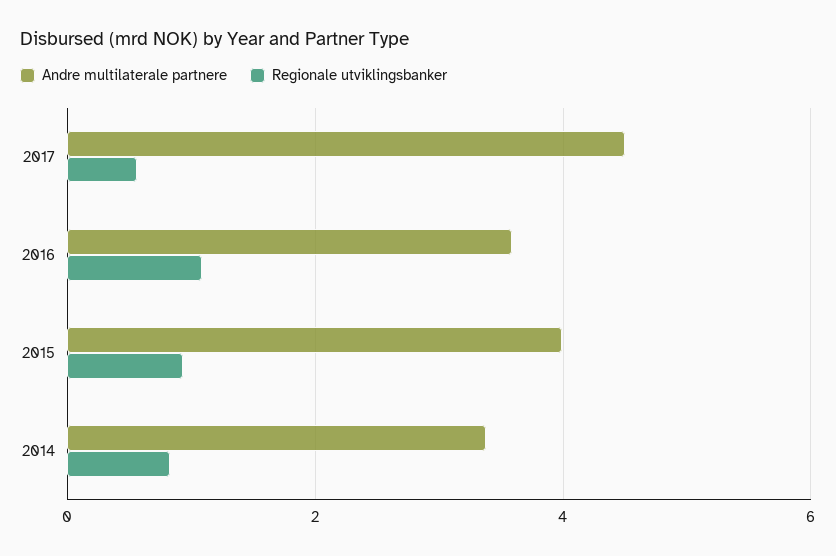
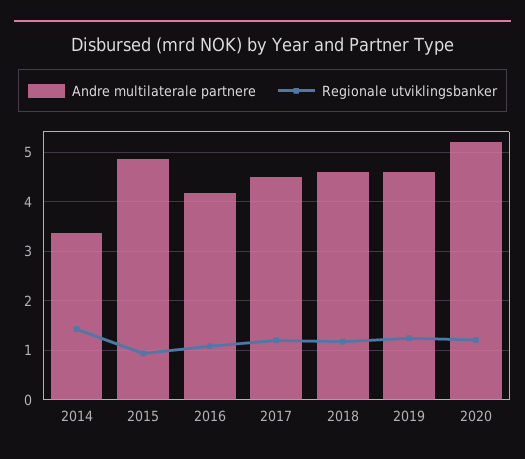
Regionale utviklingsbanker, 2017: 0.6 -> 1.2
Andre multilaterale partnere, 2016: 3.6 -> 4.2
Andre multilaterale partnere, 2015: 4 -> 4.8
Regionale utviklingsbanker, 2014: 0.8 -> 1.4
Andre multilaterale partnere, 2018: none -> 4.6
Regionale utviklingsbanker, 2018: none -> 1.2
Andre multilaterale partnere, 2019: none -> 4.6
Regionale utviklingsbanker, 2019: none -> 1.2
Andre multilaterale partnere, 2020: none -> 5.2
Regionale utviklingsbanker, 2020: none -> 1.2

